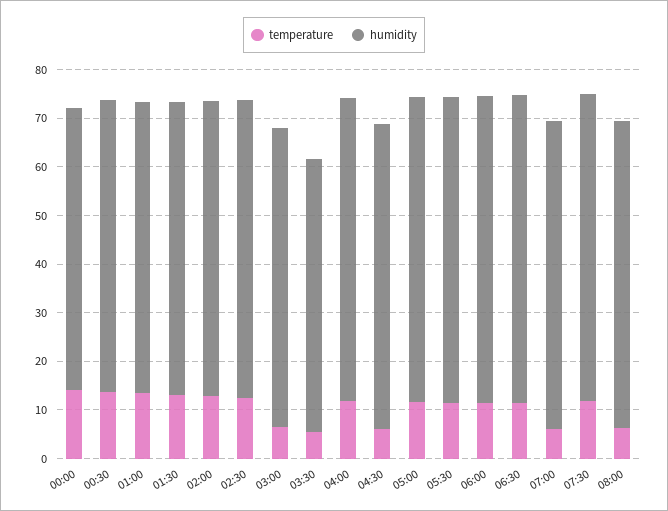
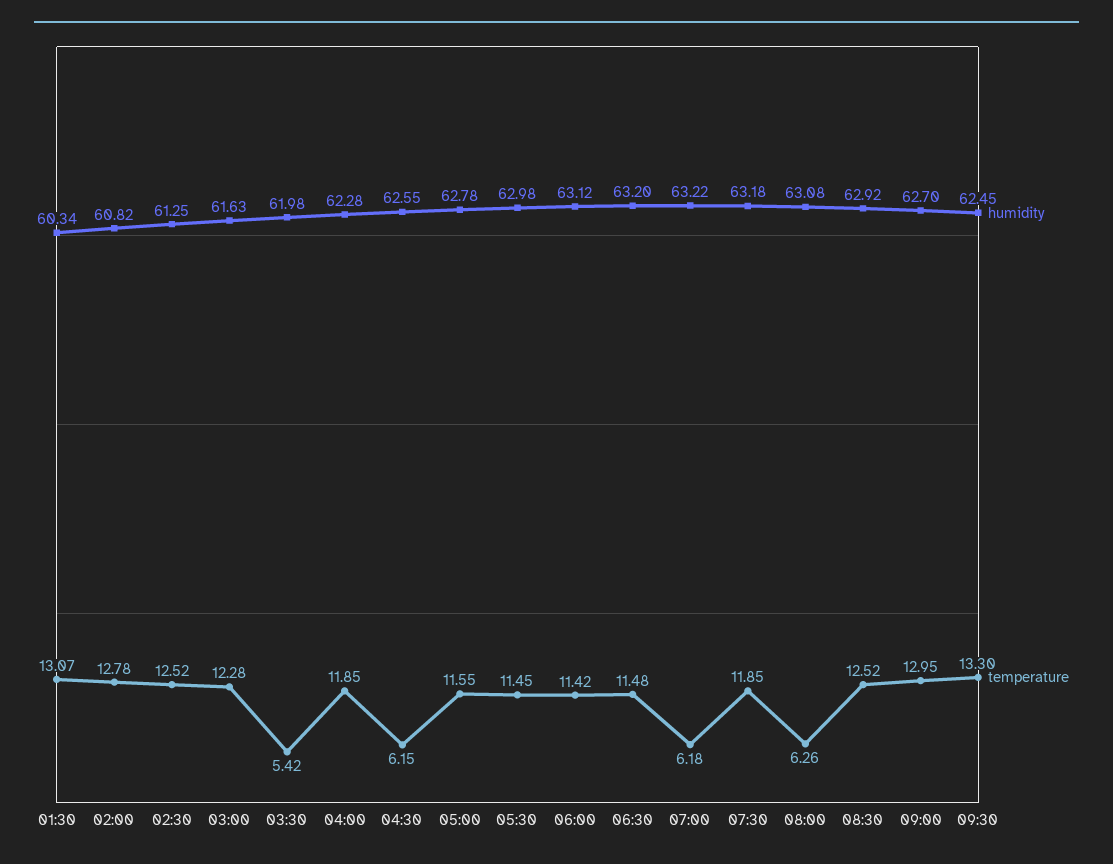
temperature, 00:00: 14 -> none
humidity, 00:00: 58 -> none
temperature, 00:30: 14 -> none
humidity, 00:30: 60 -> none
temperature, 01:00: 14 -> none
humidity, 01:00: 60 -> none
temperature, 03:00: 6 -> 12.28
humidity, 03:30: 56 -> 61.98
humidity, 08:30: none -> 62.92
temperature, 08:30: none -> 12.52
humidity, 09:00: none -> 62.7
temperature, 09:00: none -> 12.95
humidity, 09:30: none -> 62.45
temperature, 09:30: none -> 13.3

